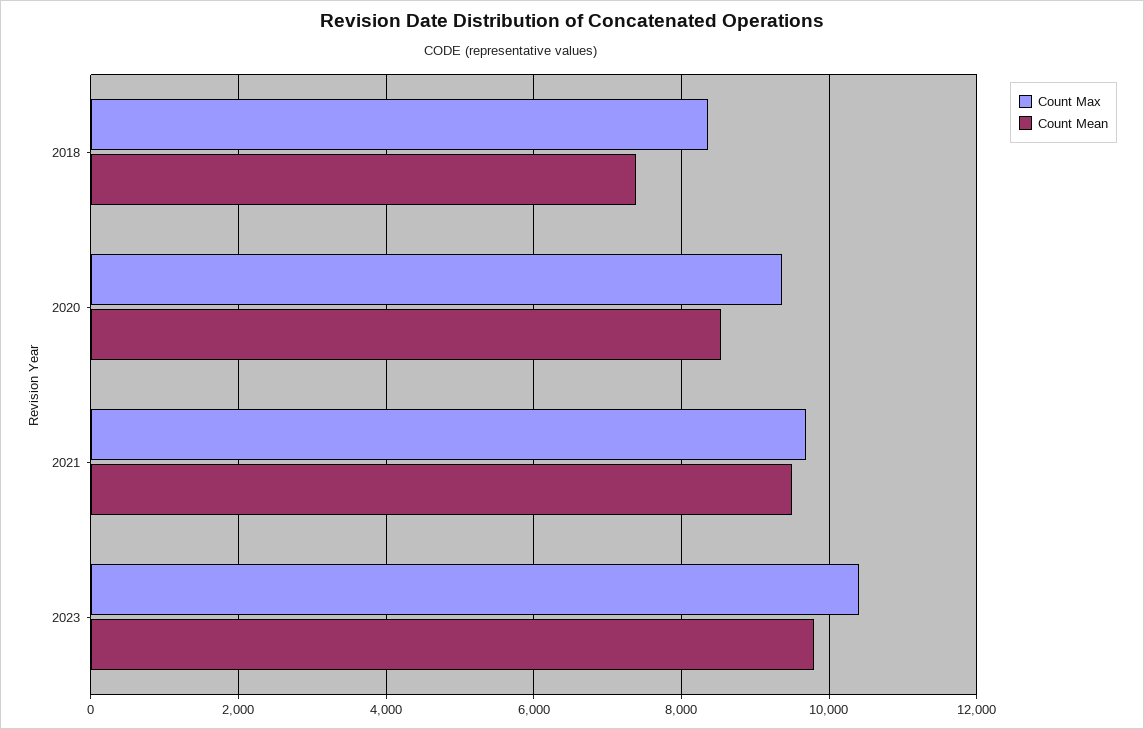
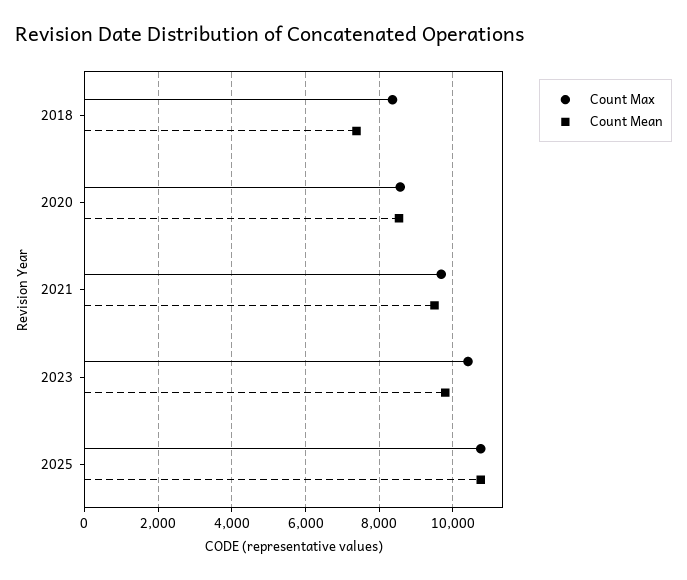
Count Max, 2020: 9400 -> 8600
Count Max, 2025: none -> 10800
Count Mean, 2025: none -> 10800

